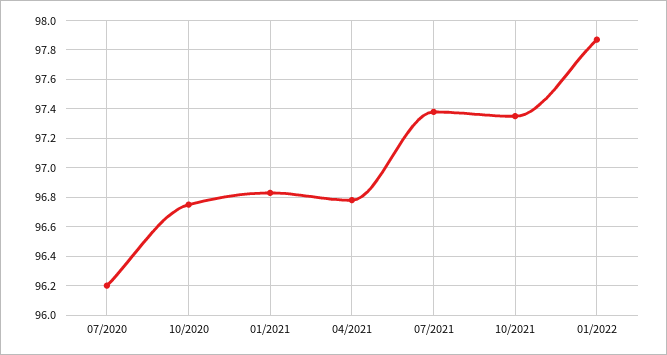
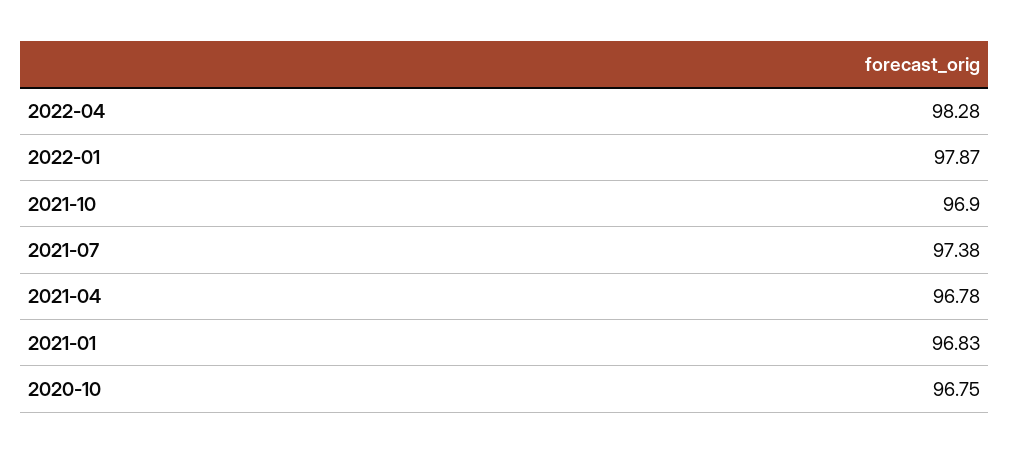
07/2020: 96.2 -> none
10/2021: 97.35 -> 96.9
2022-04: none -> 98.28

